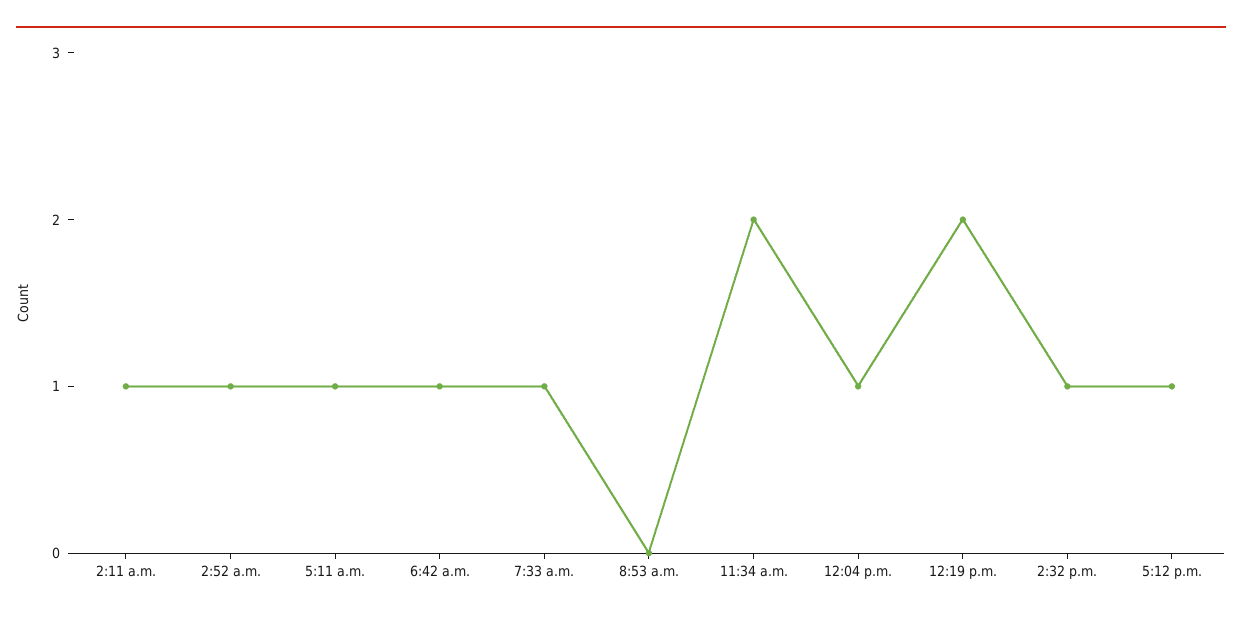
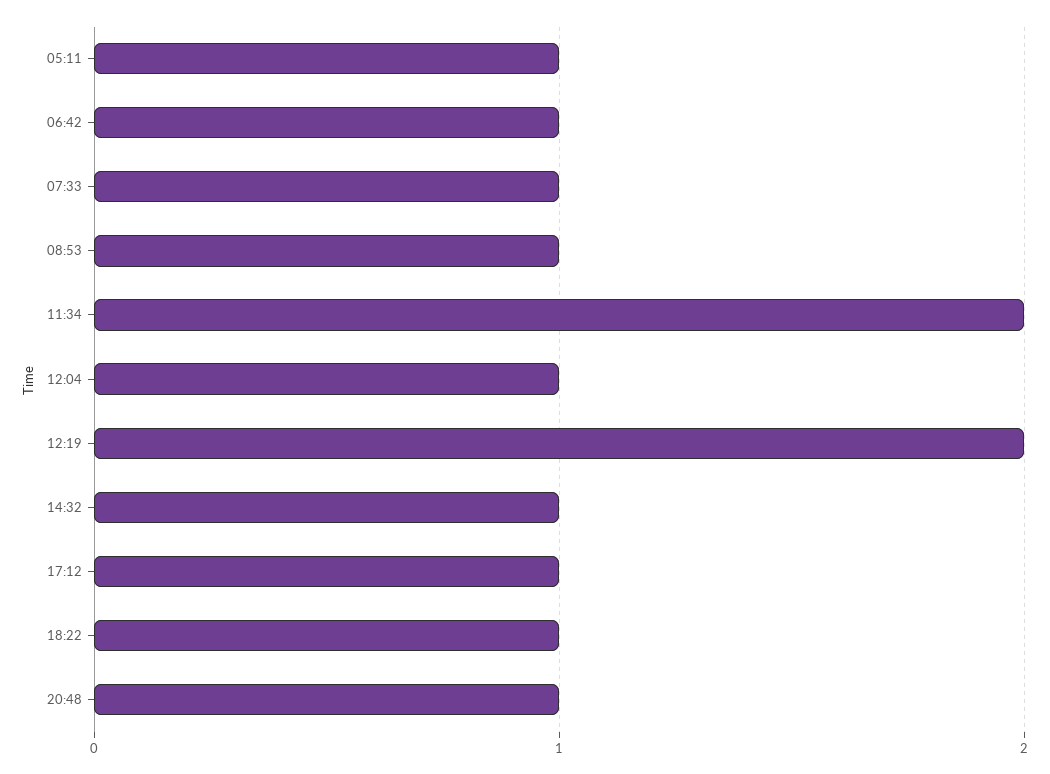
2:11 a.m.: 1 -> none
2:52 a.m.: 1 -> none
8:53 a.m.: 0 -> 1
18:22: none -> 1
20:48: none -> 1

